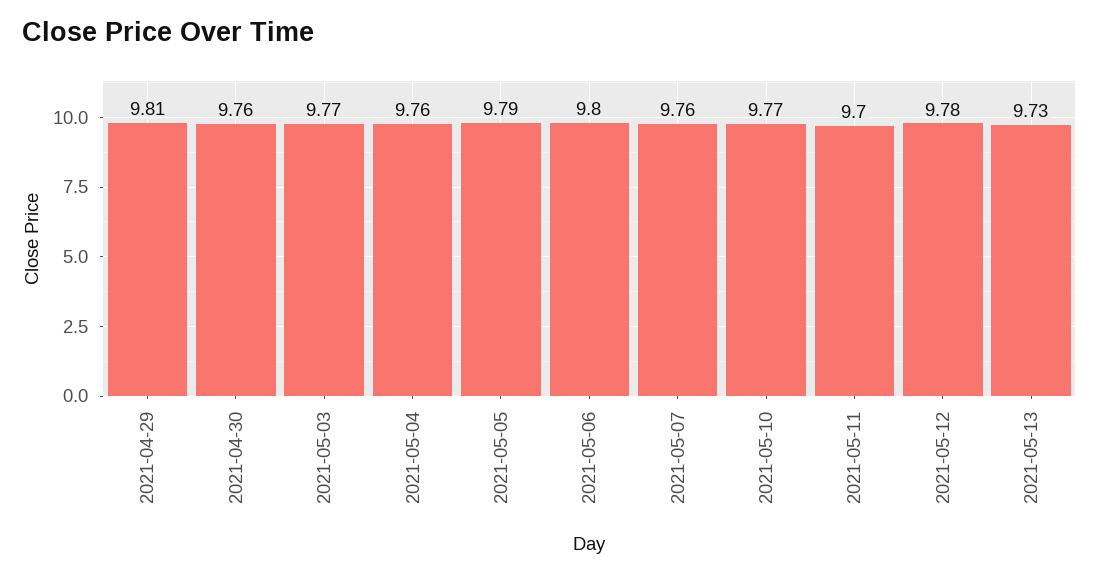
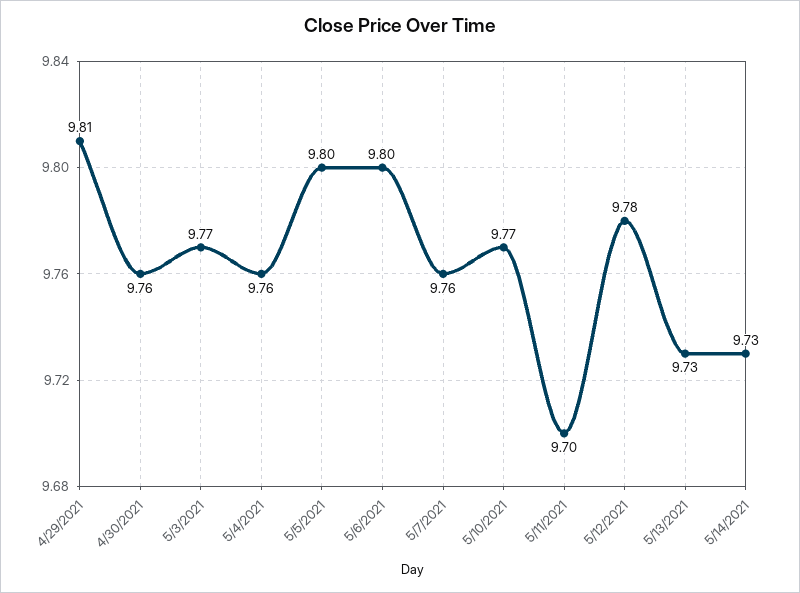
2021-05-05: 9.79 -> 9.8
5/14/2021: none -> 9.73

